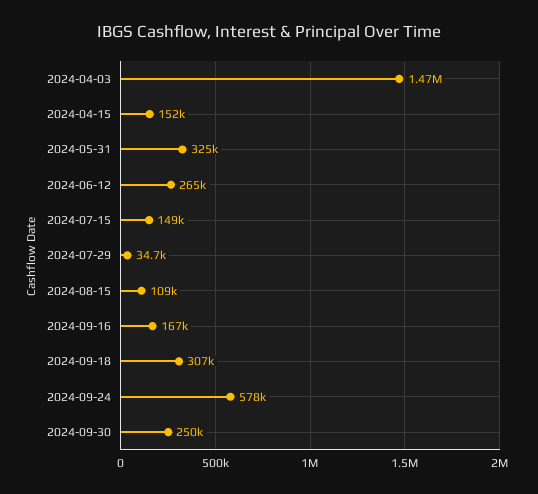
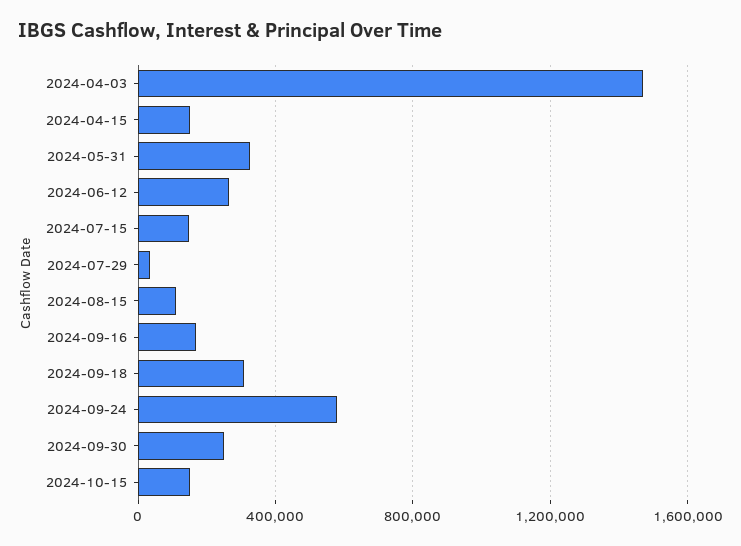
2024-10-15: none -> 150000

